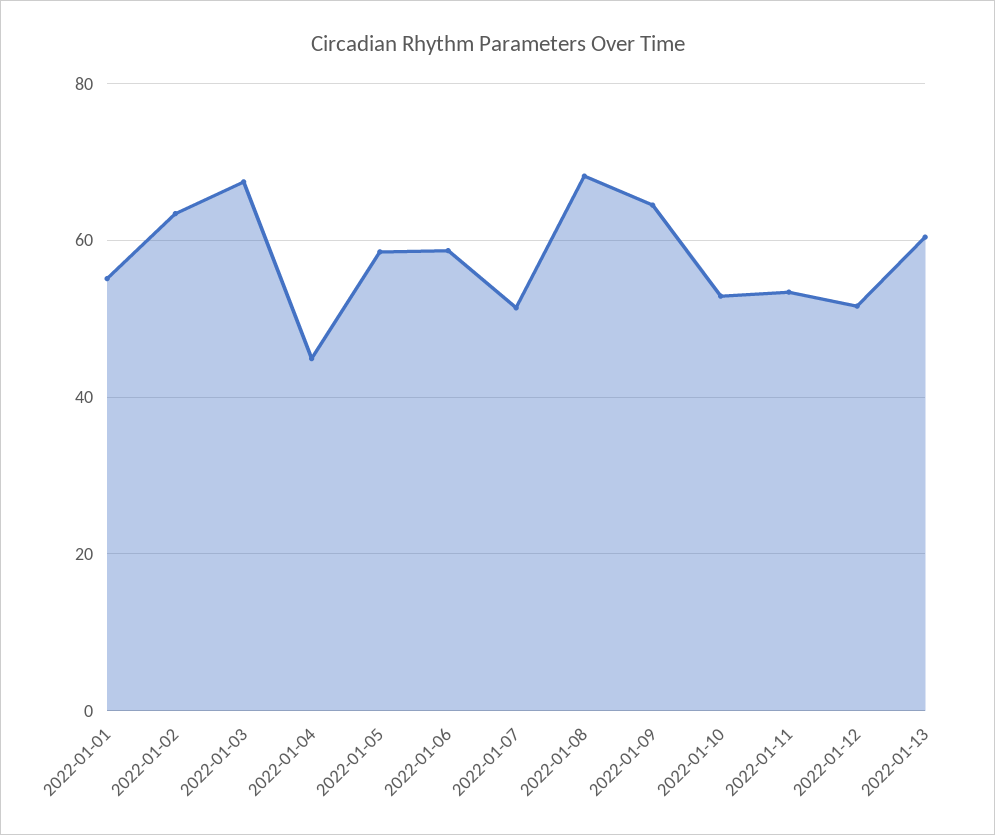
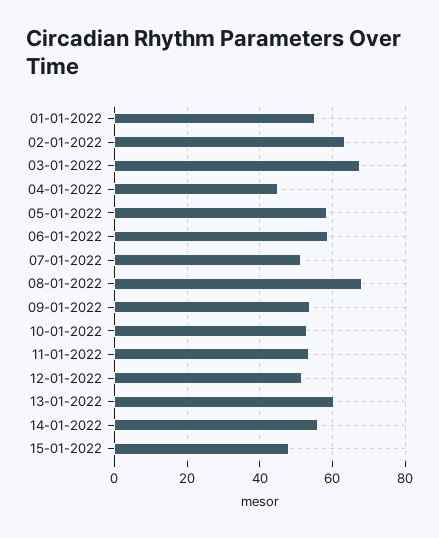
2022-01-09: 64 -> 54
14-01-2022: none -> 56
15-01-2022: none -> 48

